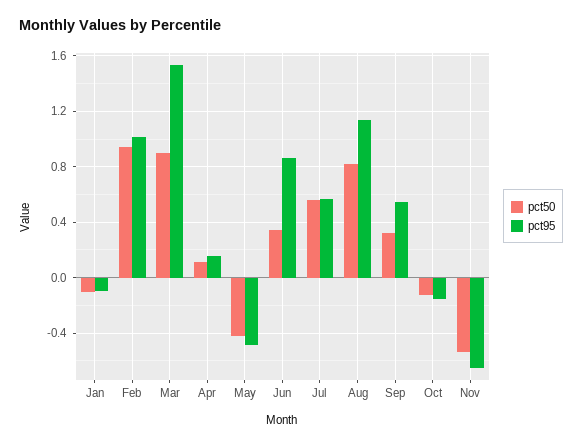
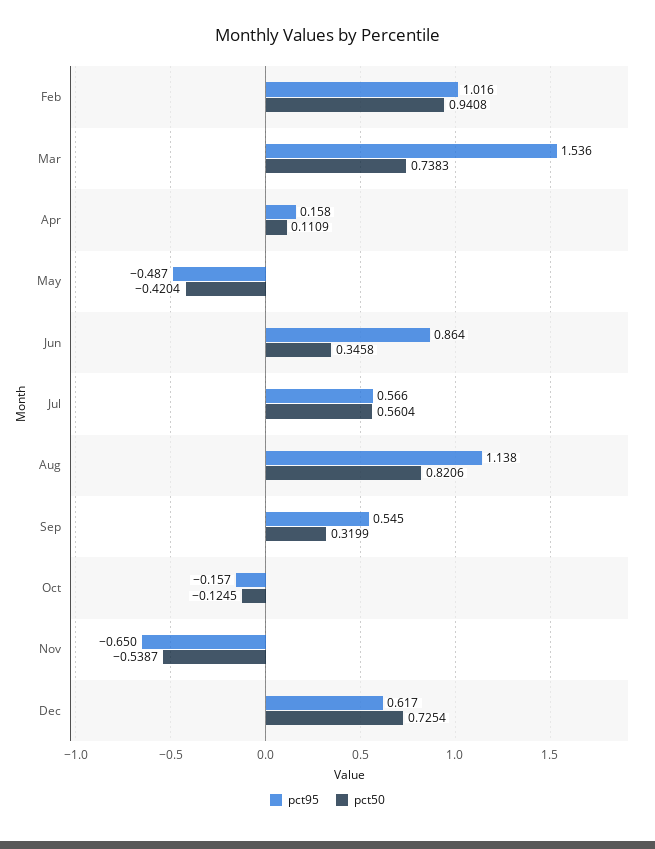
pct50, Jan: -0.1 -> none
pct95, Jan: -0.1 -> none
pct50, Mar: 0.9 -> 0.7383
pct95, Dec: none -> 0.617
pct50, Dec: none -> 0.7254

